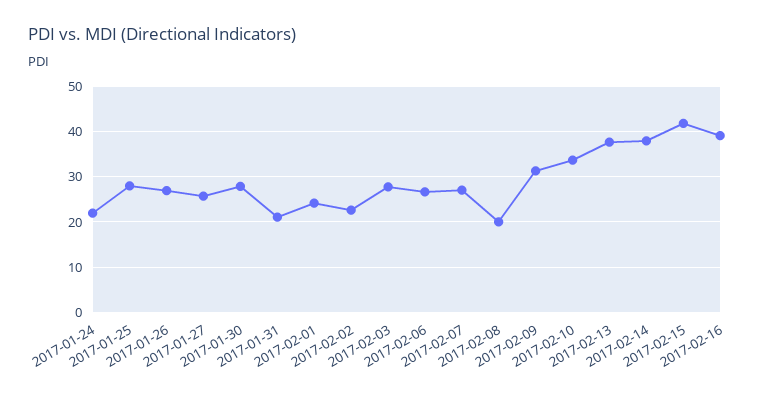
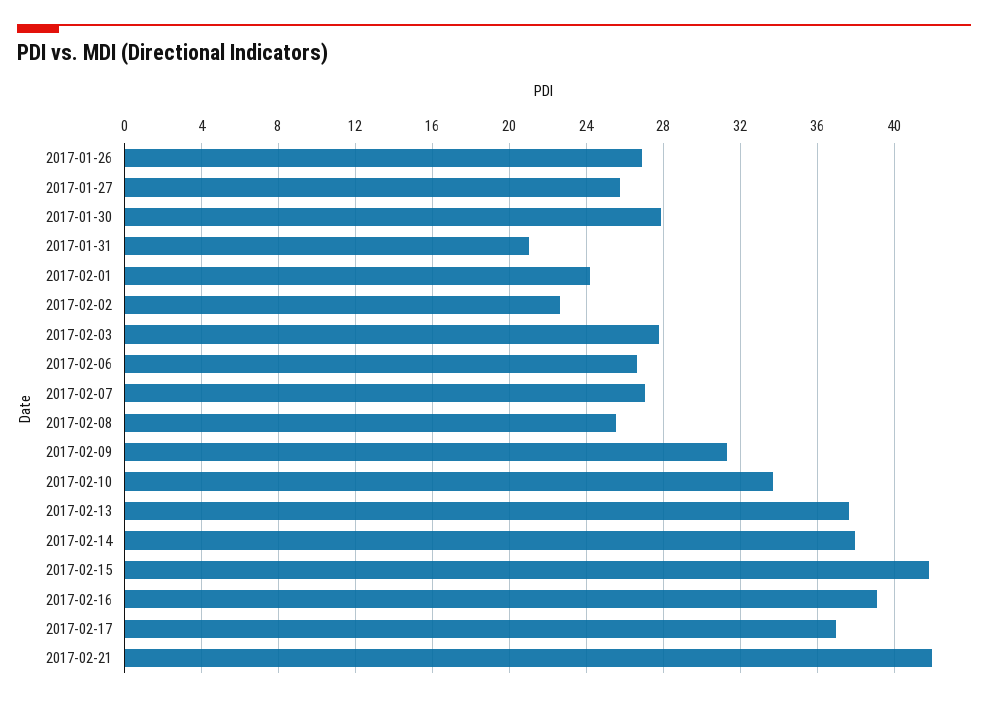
2017-01-24: 22 -> none
2017-01-25: 28 -> none
2017-02-08: 20 -> 25.5
2017-02-17: none -> 37
2017-02-21: none -> 42

